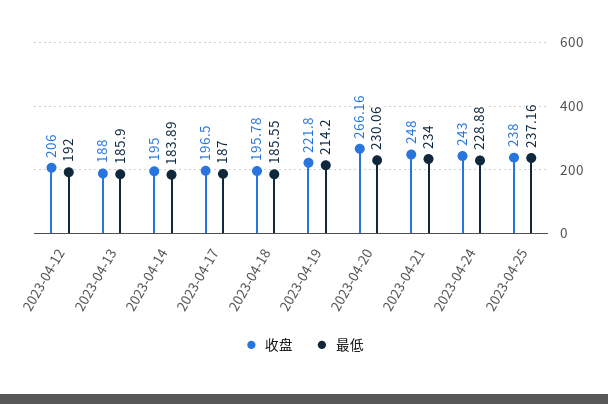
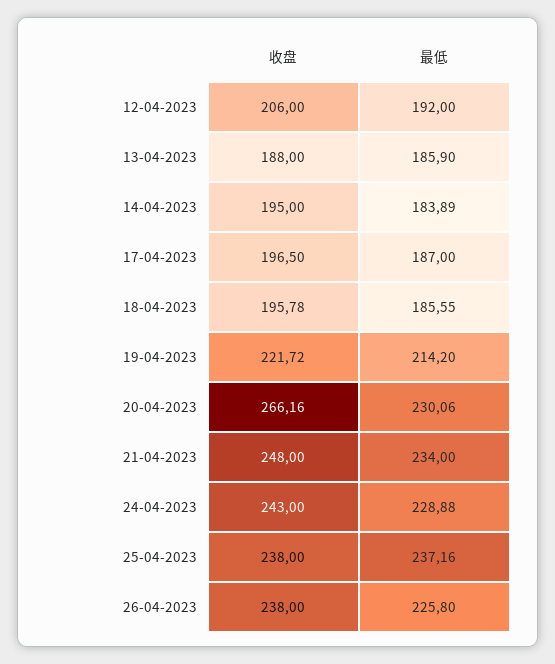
收盘, 2023-04-19: 221.8 -> 221.72
收盘, 26-04-2023: none -> 238
最低, 26-04-2023: none -> 225.8

